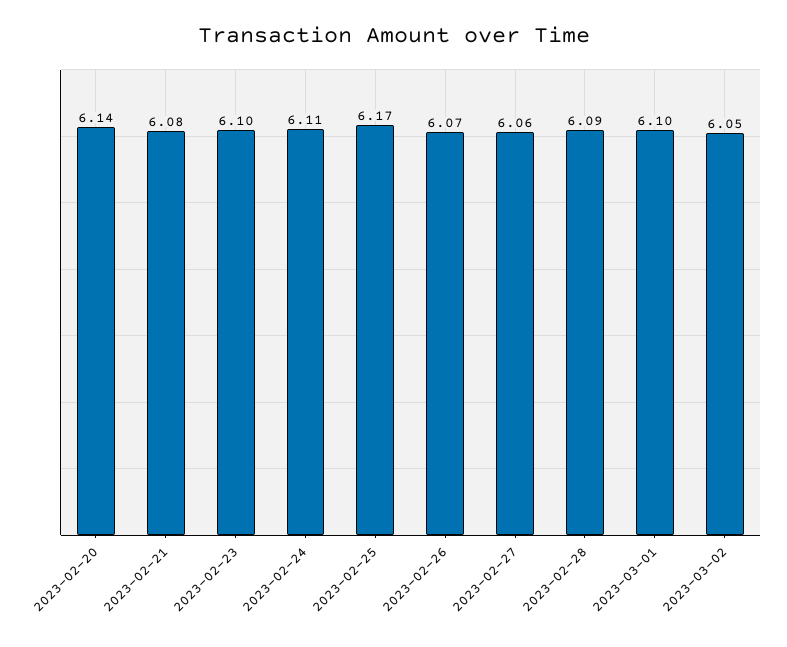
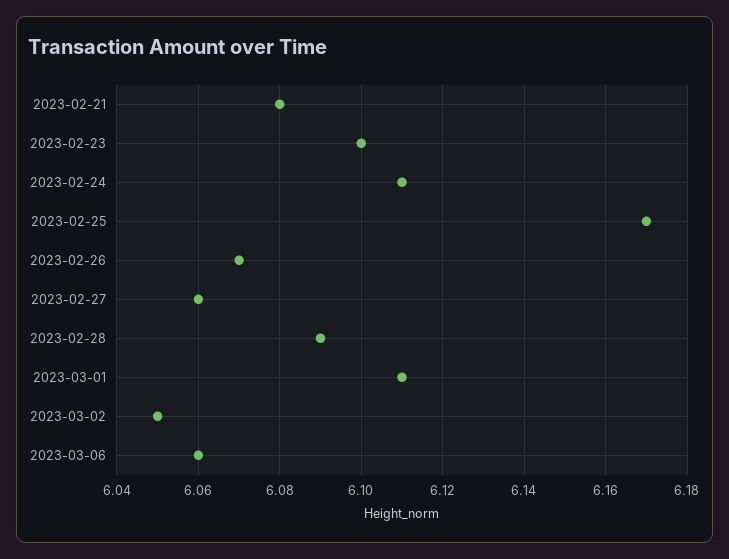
2023-02-20: 6.14 -> none
2023-03-01: 6.1 -> 6.11
2023-03-06: none -> 6.06

